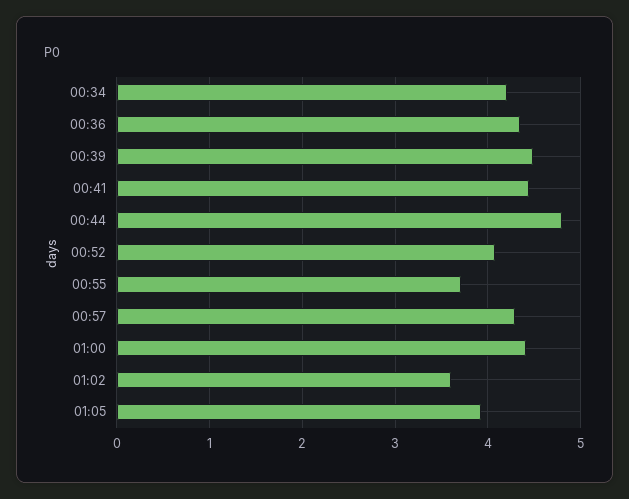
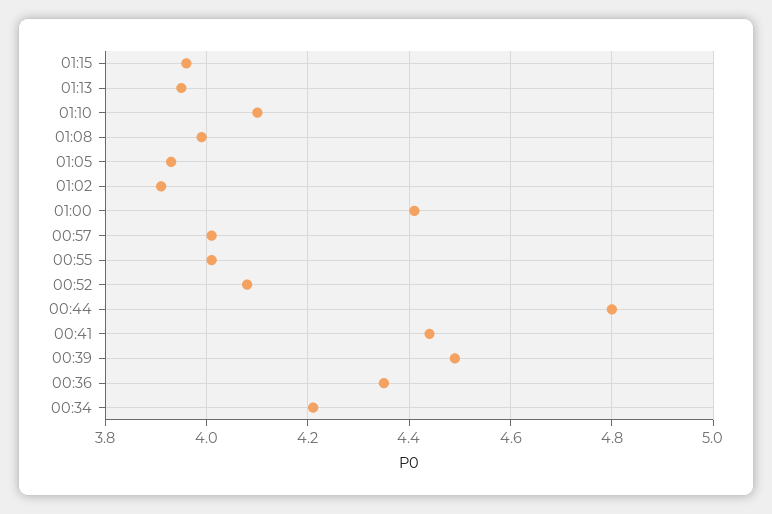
00:55: 3.7 -> 4
00:57: 4.3 -> 4
01:02: 3.6 -> 3.9
01:15: none -> 3.95
01:13: none -> 3.95
01:10: none -> 4.1
01:08: none -> 4

